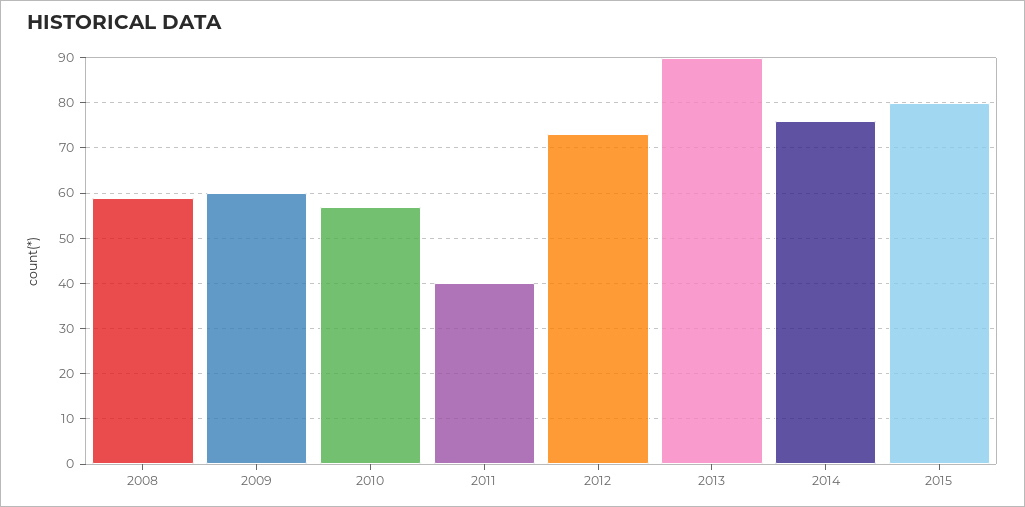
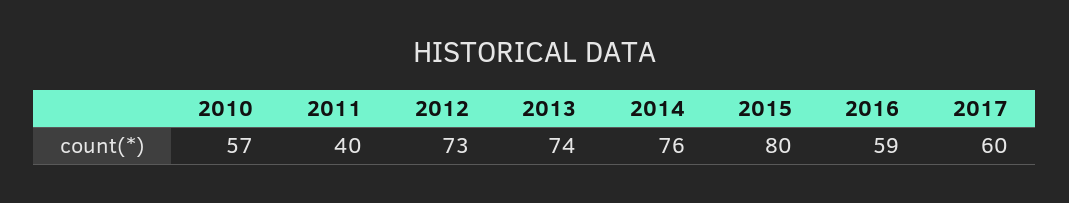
2008: 60 -> none
2009: 60 -> none
2013: 90 -> 74
2016: none -> 59
2017: none -> 60

